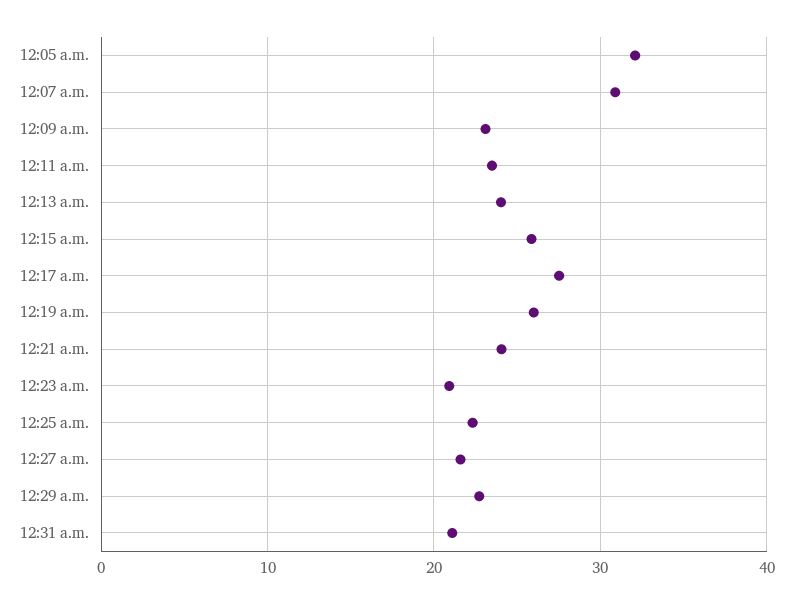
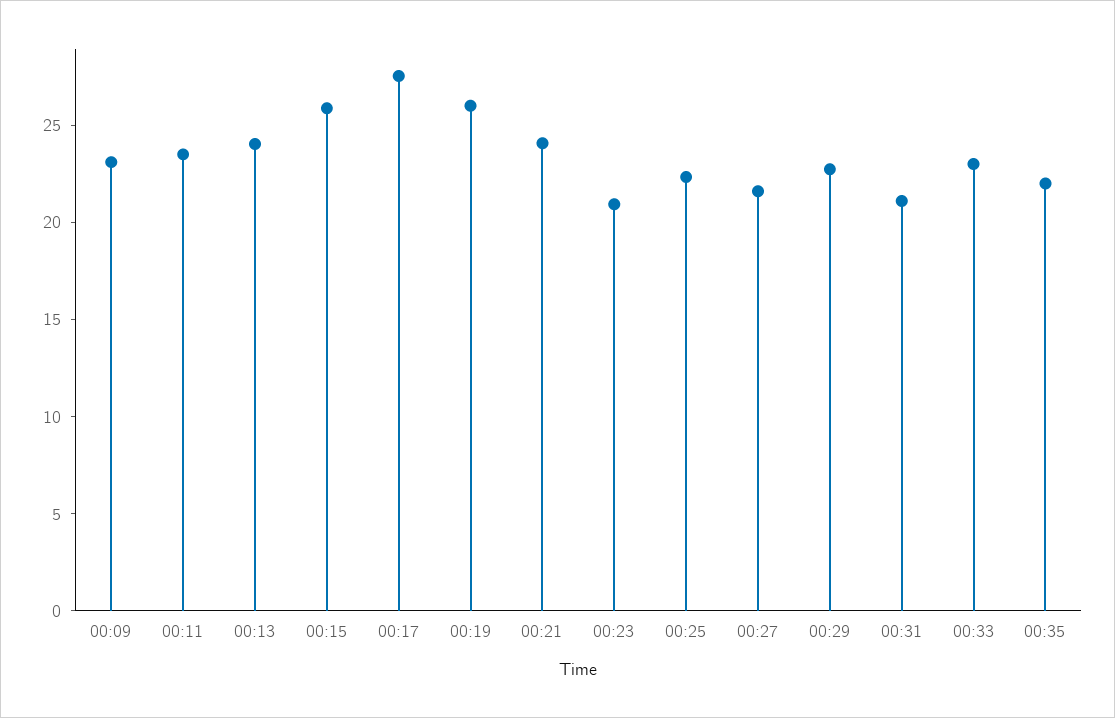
12:05 a.m.: 32 -> none
12:07 a.m.: 31 -> none
00:33: none -> 23
00:35: none -> 22

